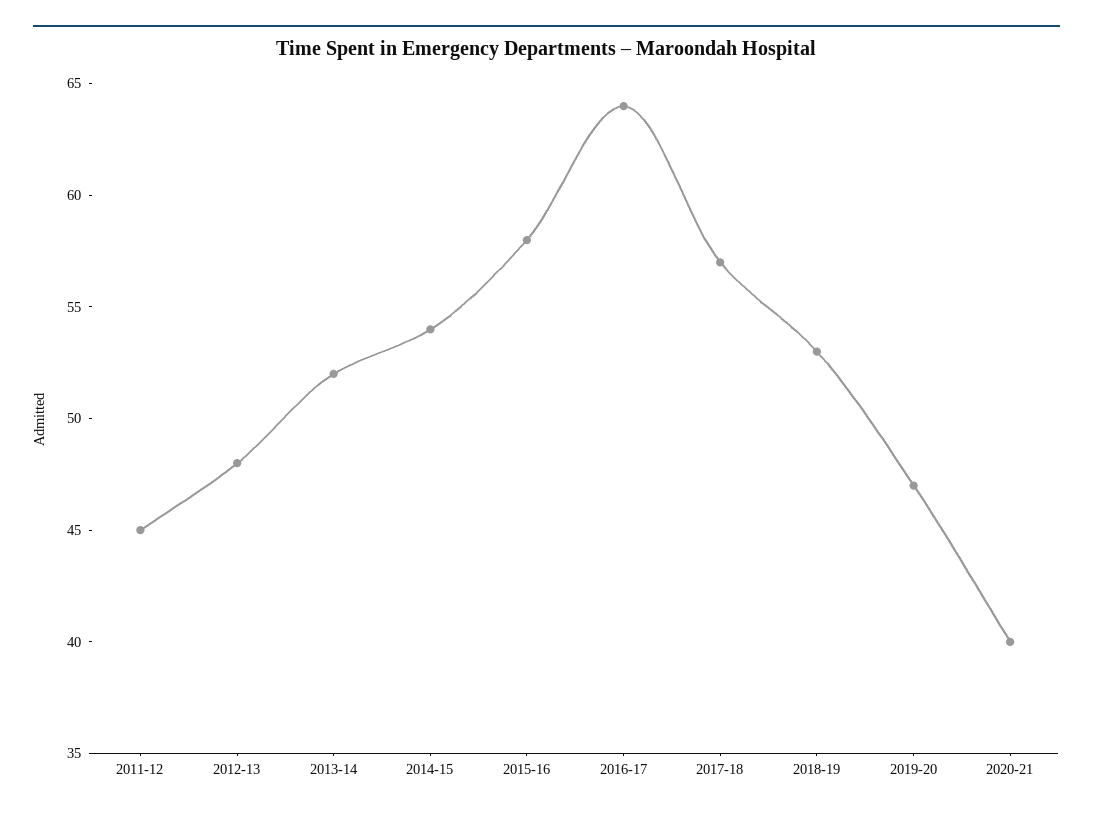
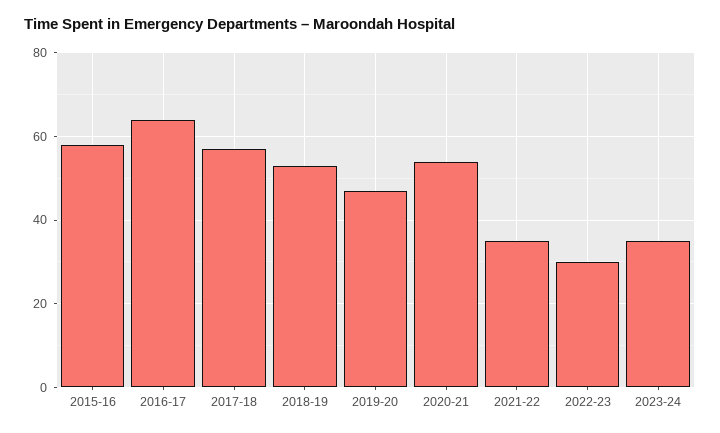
2011-12: 45 -> none
2012-13: 48 -> none
2013-14: 52 -> none
2014-15: 54 -> none
2020-21: 40 -> 55
2021-22: none -> 35
2022-23: none -> 30
2023-24: none -> 35

